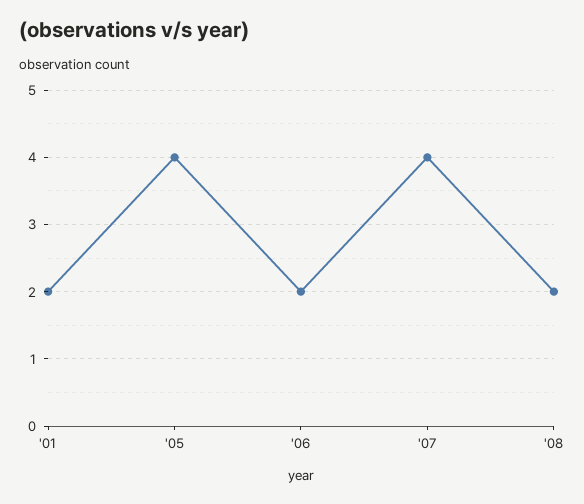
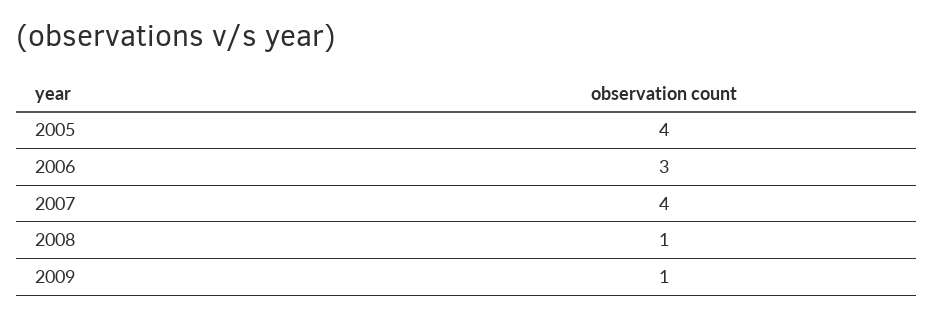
'01: 2 -> none
'06: 2 -> 3
'08: 2 -> 1
2009: none -> 1

